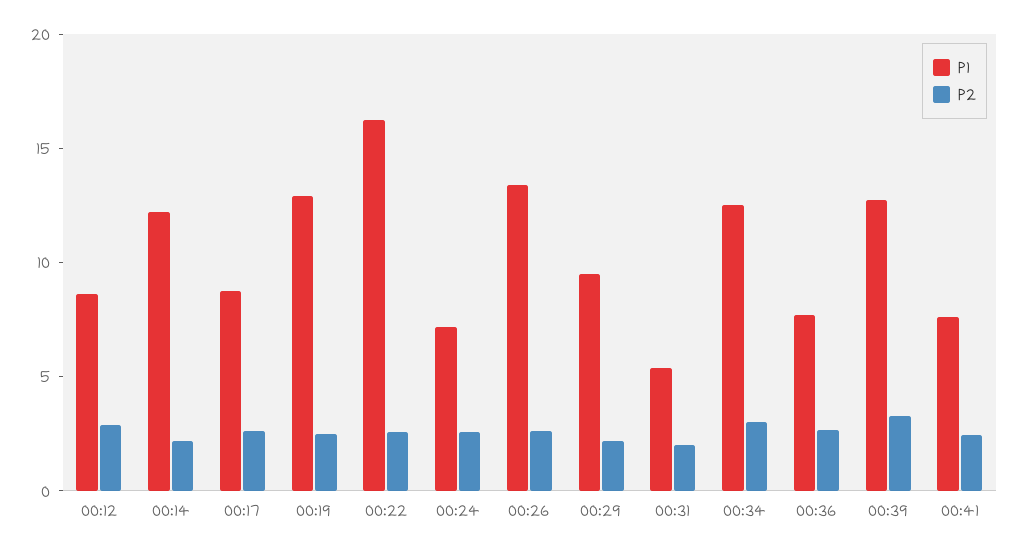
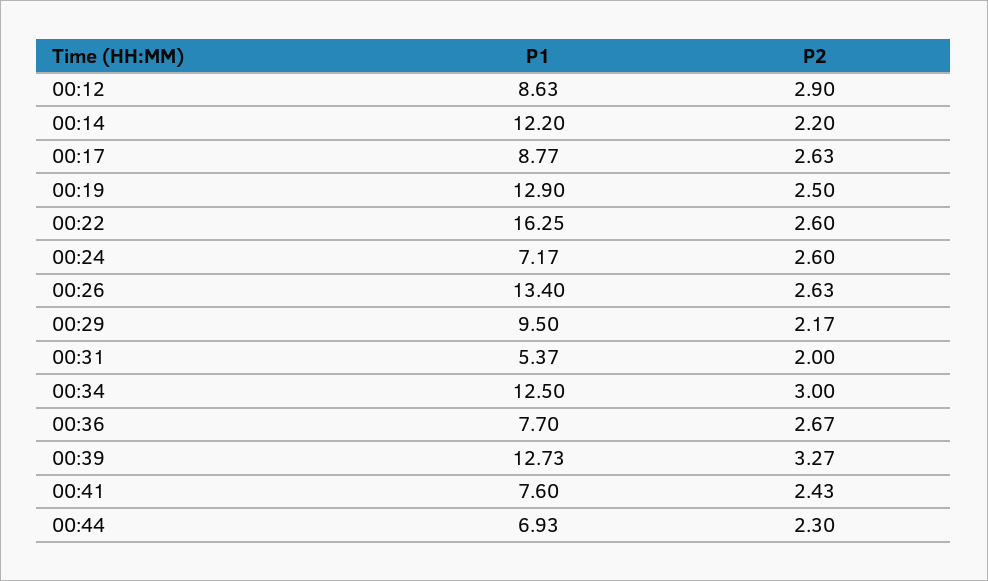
P1, 00:44: none -> 6.93
P2, 00:44: none -> 2.3

